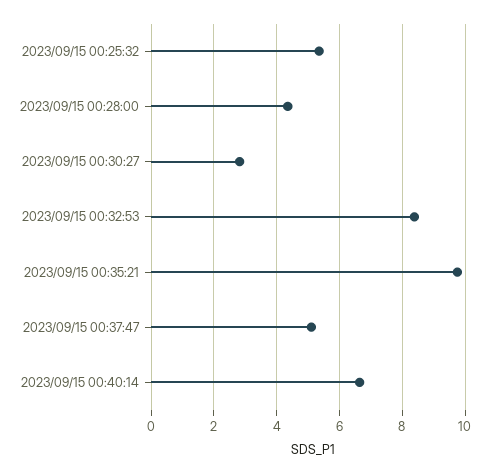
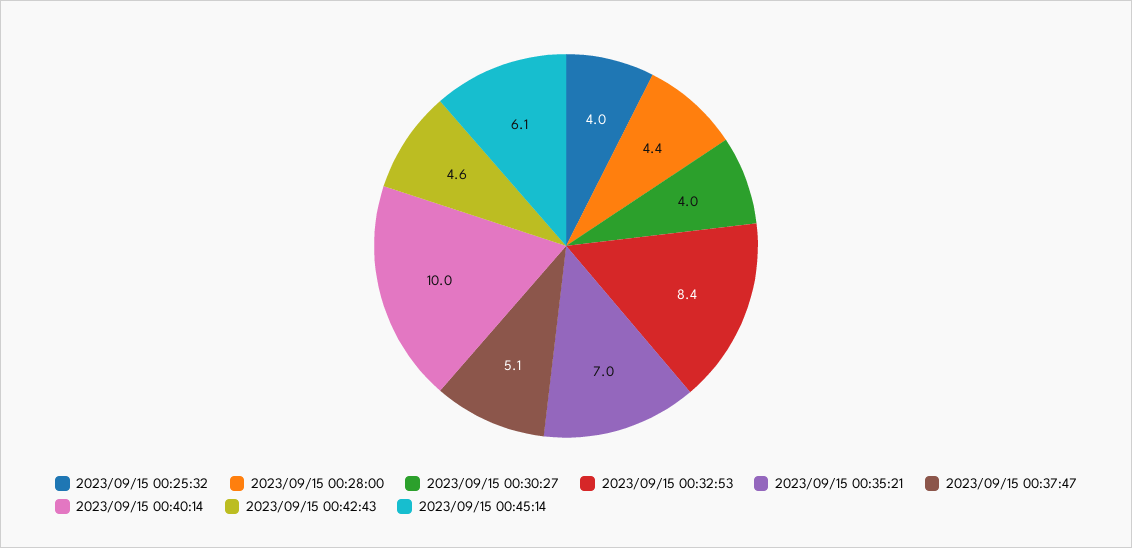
2023/09/15 00:25:32: 5.4 -> 4
2023/09/15 00:30:27: 2.8 -> 4
2023/09/15 00:35:21: 9.8 -> 7
2023/09/15 00:40:14: 6.6 -> 10
2023/09/15 00:42:43: none -> 4.6
2023/09/15 00:45:14: none -> 6.1

